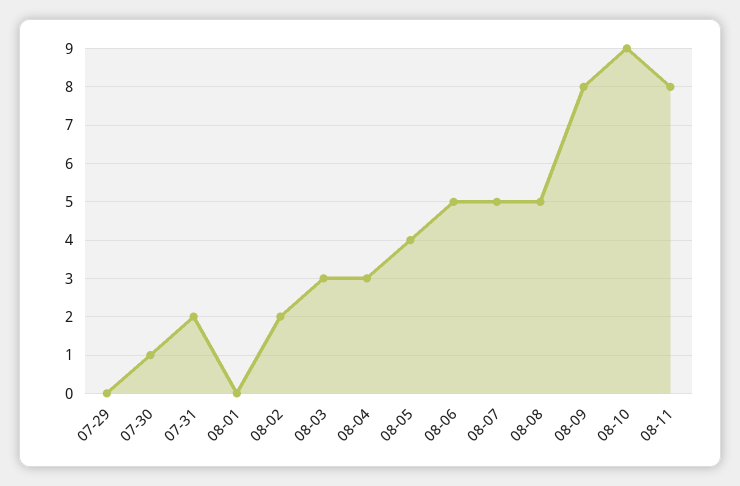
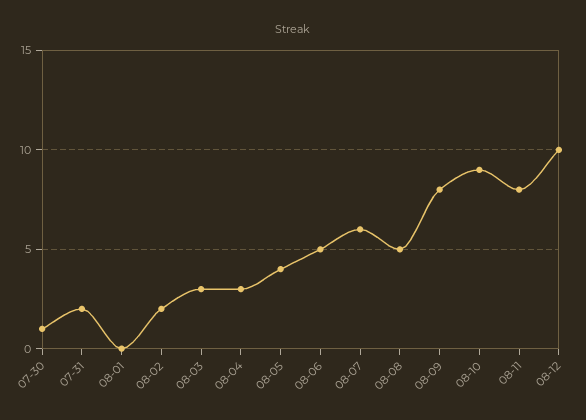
07-29: 0 -> none
08-07: 5 -> 6
08-12: none -> 10

